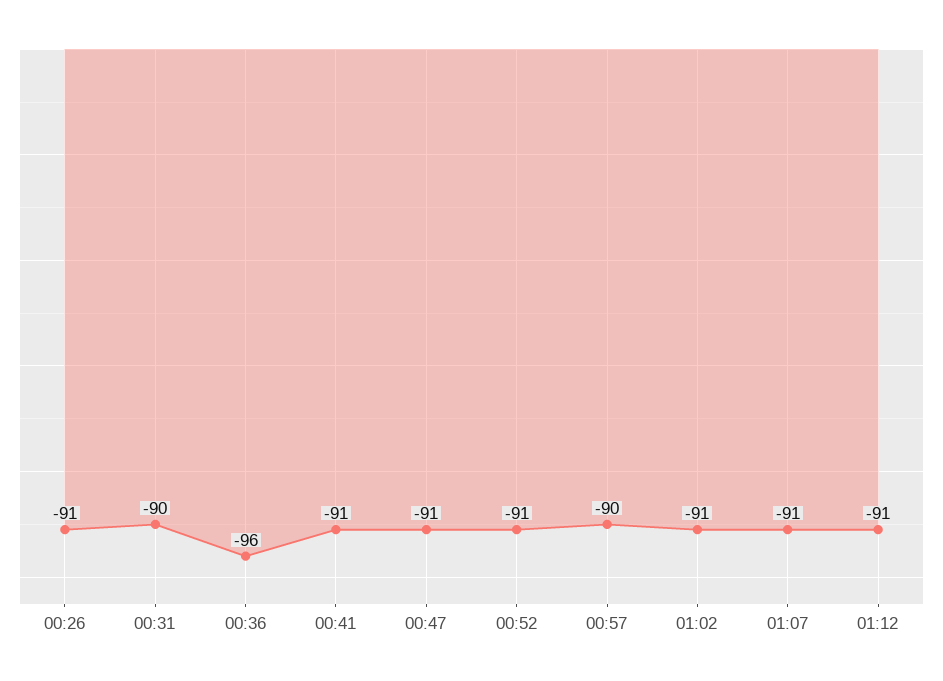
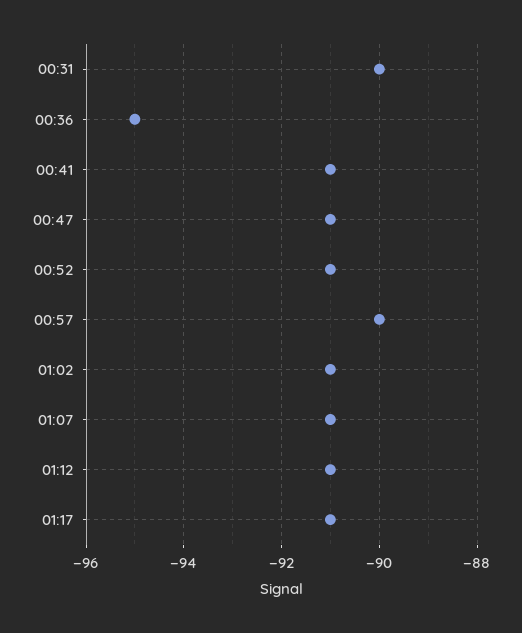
00:26: -91 -> none
00:36: -96 -> -95
01:17: none -> -91

